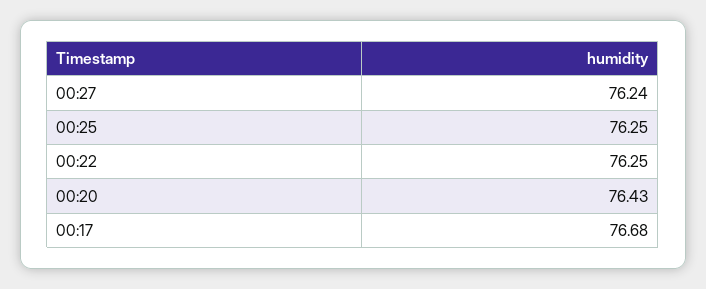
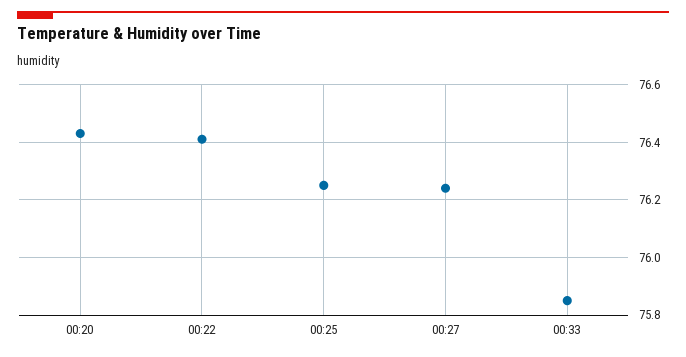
00:22: 76.25 -> 76.4
00:17: 76.68 -> none
00:33: none -> 75.85

